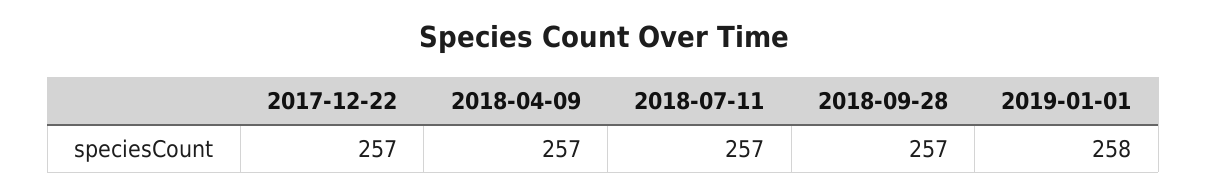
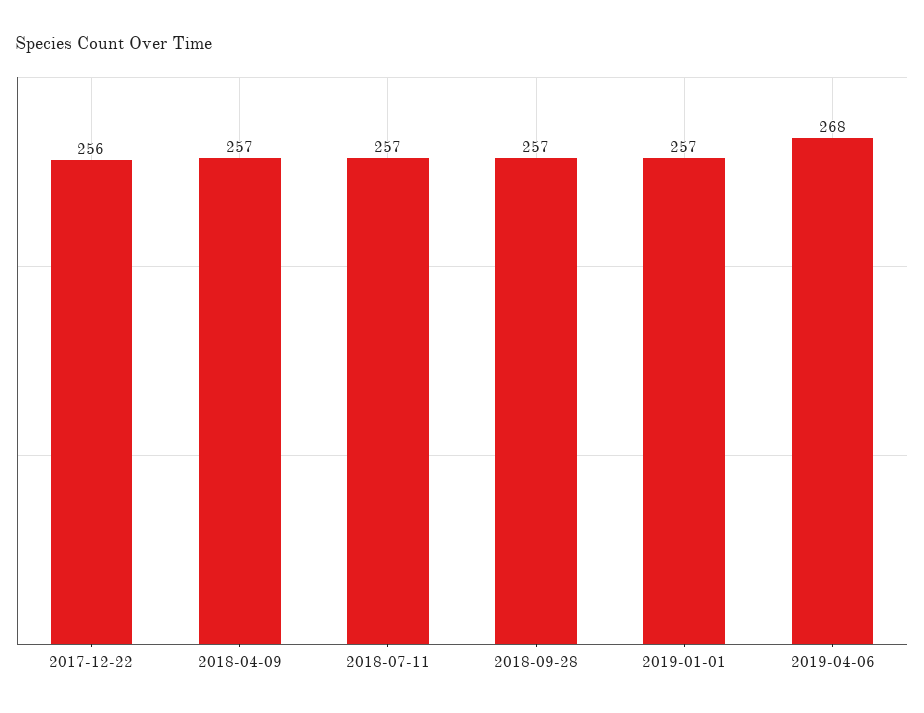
2017-12-22: 257 -> 256
2019-01-01: 258 -> 257
2019-04-06: none -> 268

